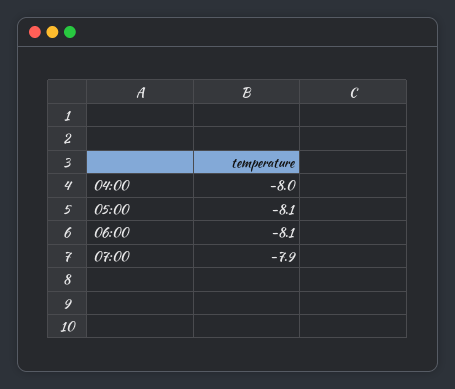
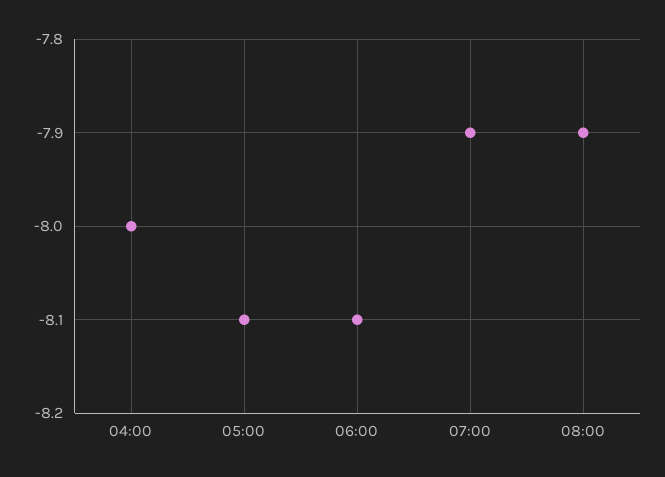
08:00: none -> -7.9

